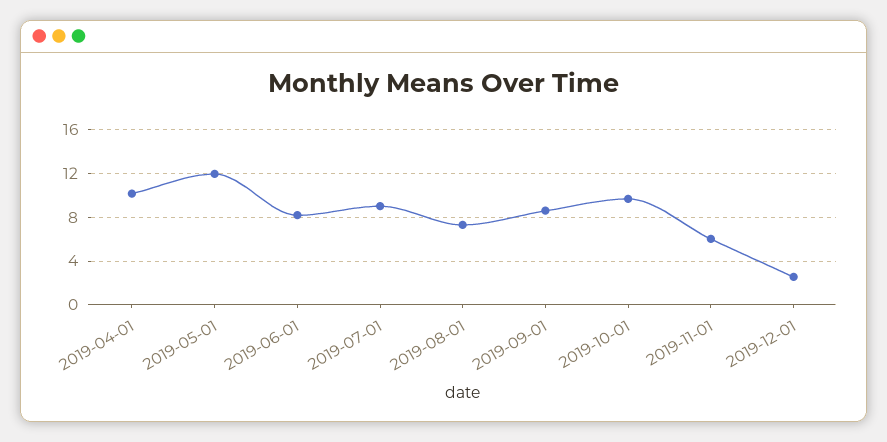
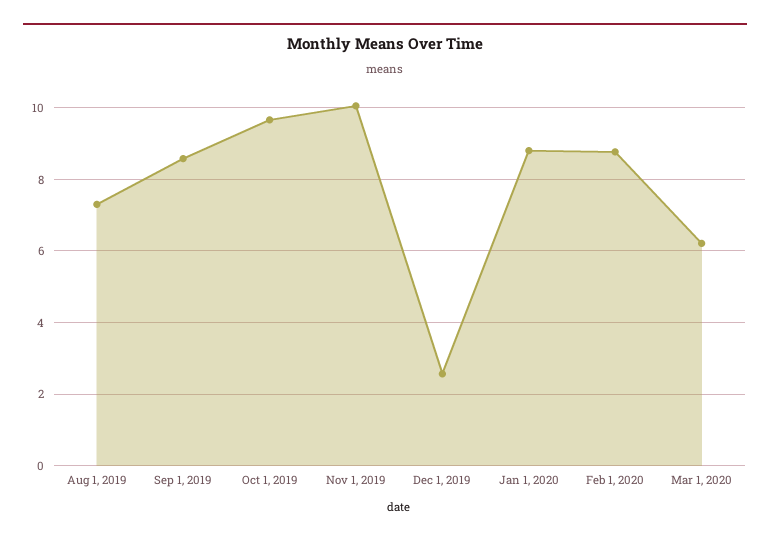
2019-04-01: 10 -> none
2019-05-01: 12 -> none
2019-06-01: 8 -> none
2019-07-01: 9 -> none
2019-11-01: 6 -> 10
Jan 1, 2020: none -> 8.8
Feb 1, 2020: none -> 8.8
Mar 1, 2020: none -> 6.2

